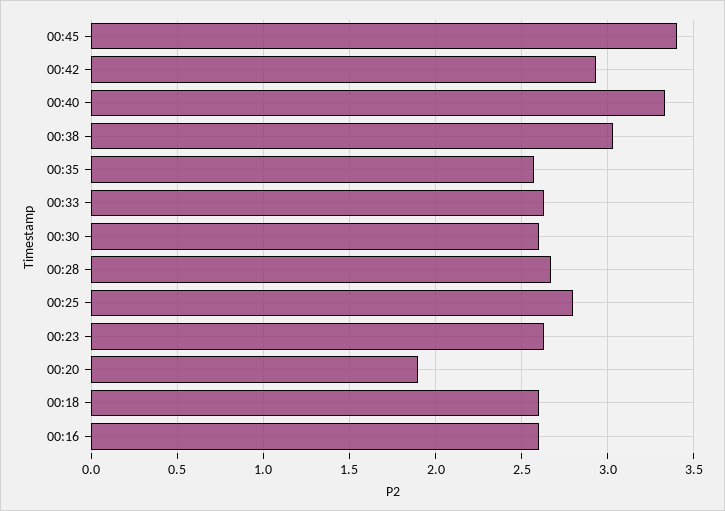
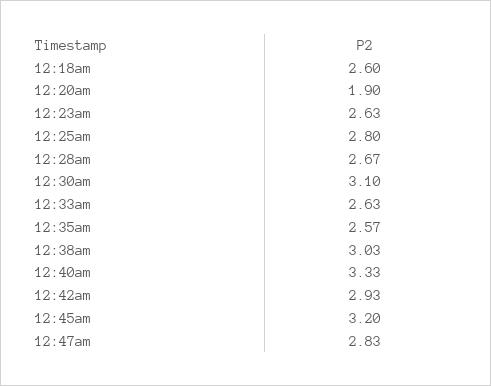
00:45: 3.4 -> 3.2
00:30: 2.6 -> 3.1
00:16: 2.6 -> none
12:47am: none -> 2.83

